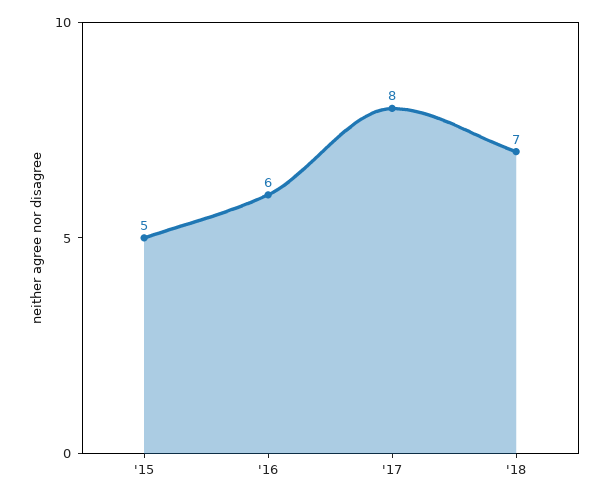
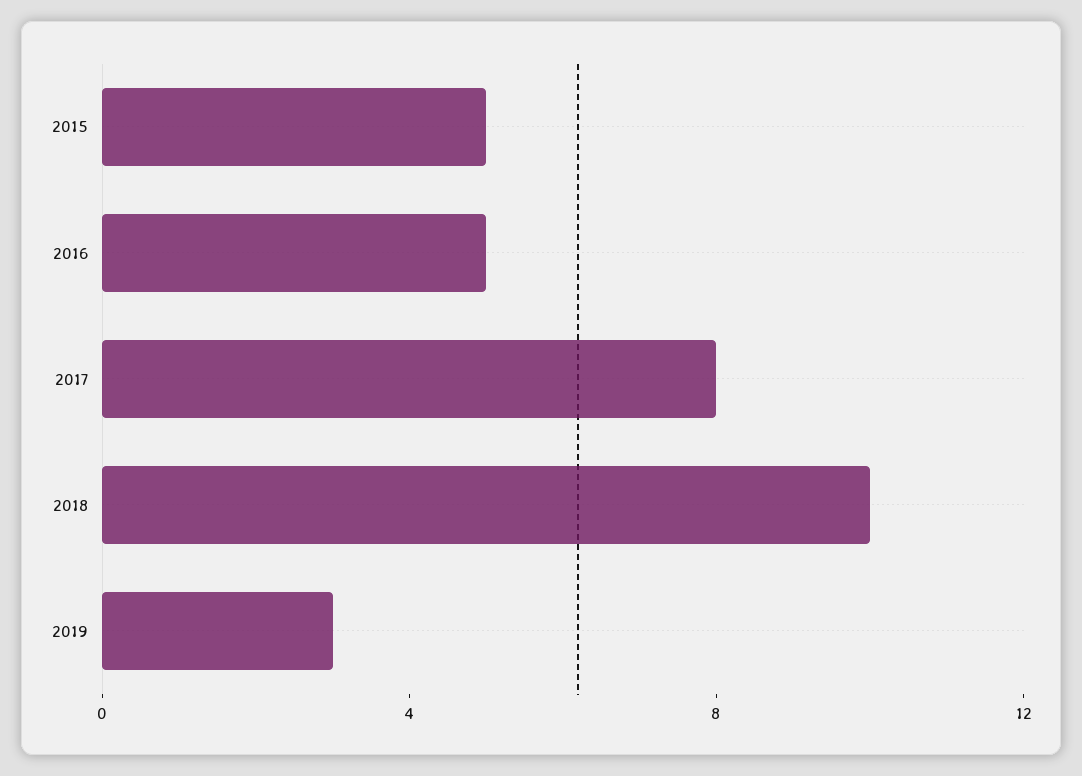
'16: 6 -> 5
'18: 7 -> 10
2019: none -> 3

